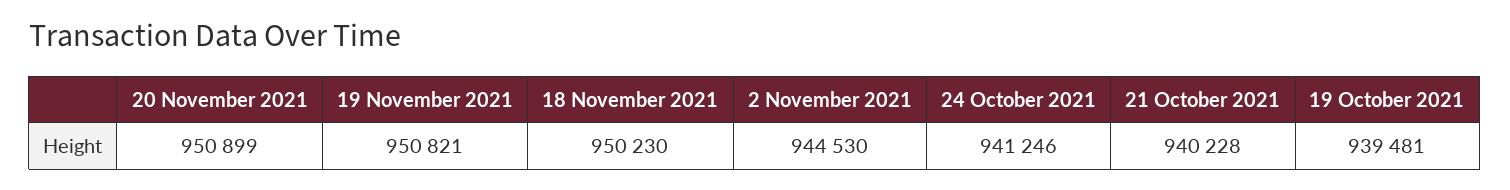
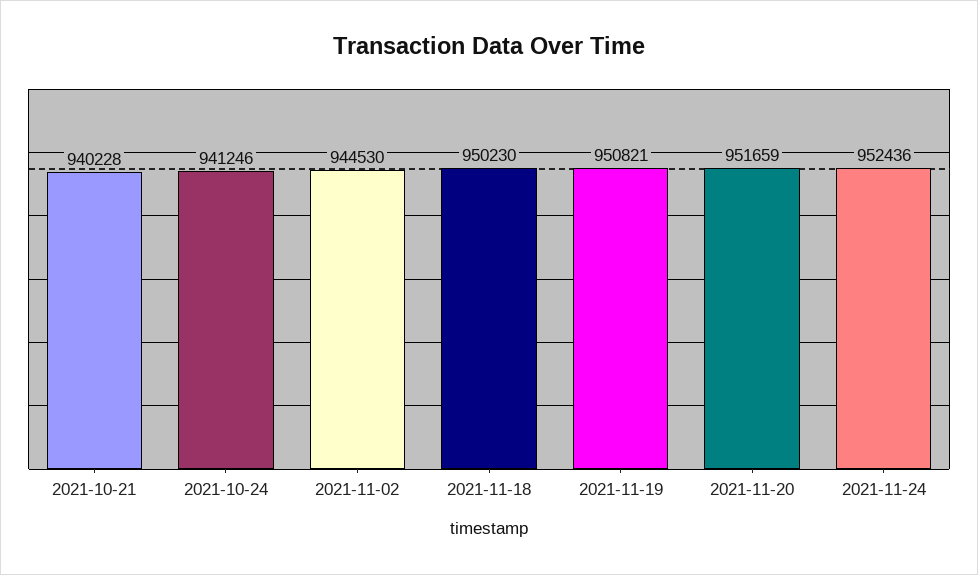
20 November 2021: 950899 -> 951659
19 October 2021: 939481 -> none
2021-11-24: none -> 952436

